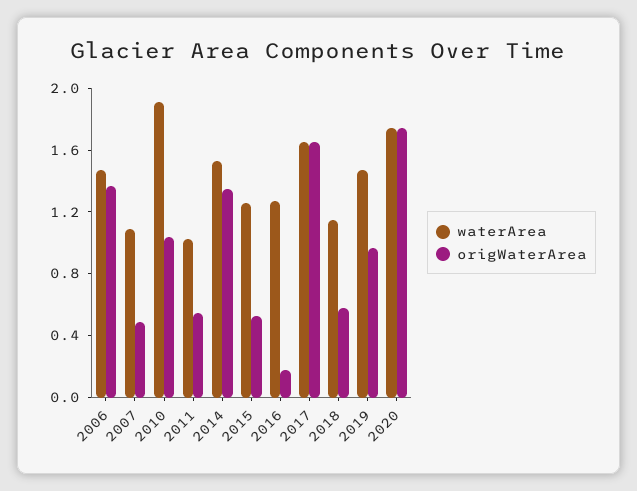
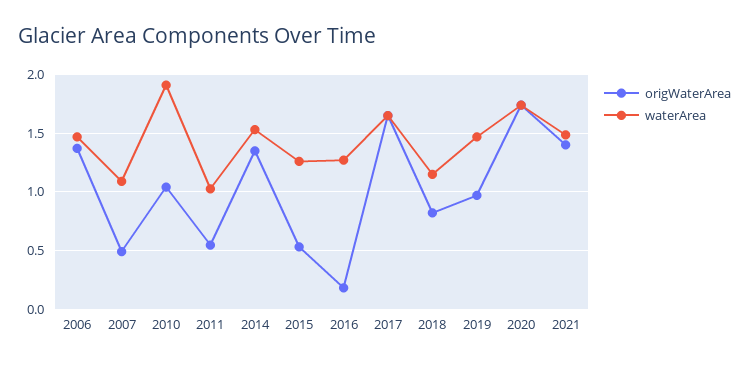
origWaterArea, 2018: 0.6 -> 0.8
origWaterArea, 2021: none -> 1.4
waterArea, 2021: none -> 1.5

